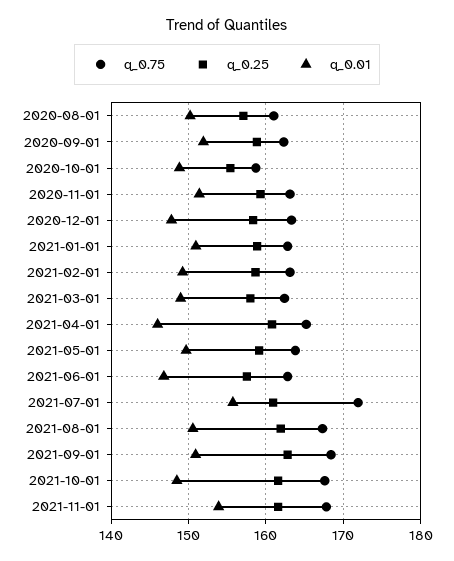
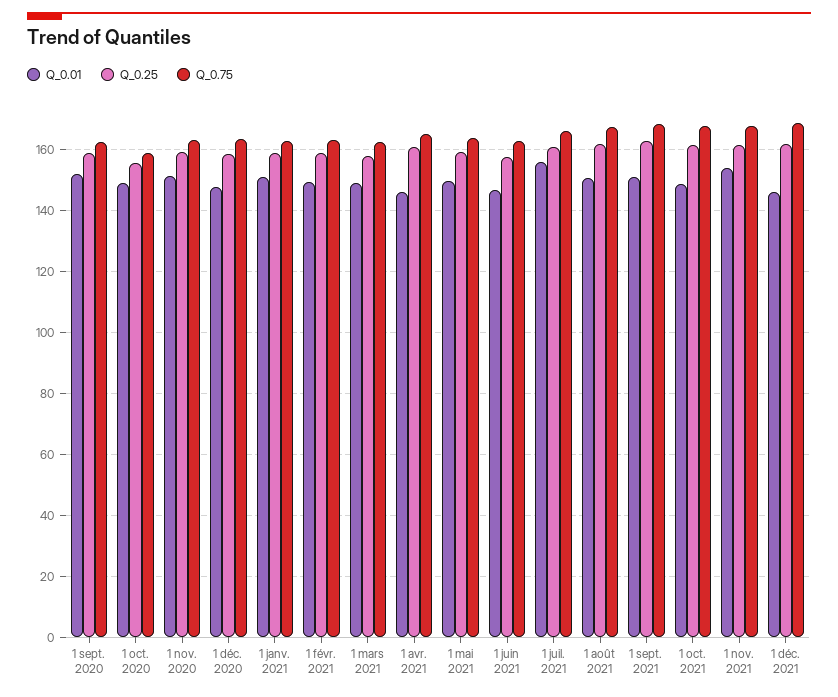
q_0.75, 2020-08-01: 161 -> none
q_0.25, 2020-08-01: 157 -> none
q_0.01, 2020-08-01: 150 -> none
q_0.75, 2021-07-01: 172 -> 166
q_0.01, 1 déc. 2021: none -> 146
q_0.25, 1 déc. 2021: none -> 162
q_0.75, 1 déc. 2021: none -> 168

